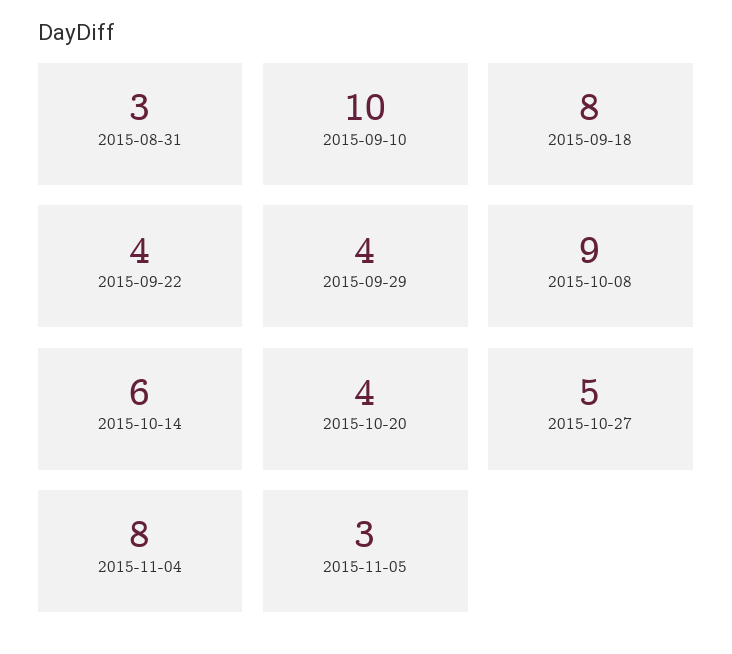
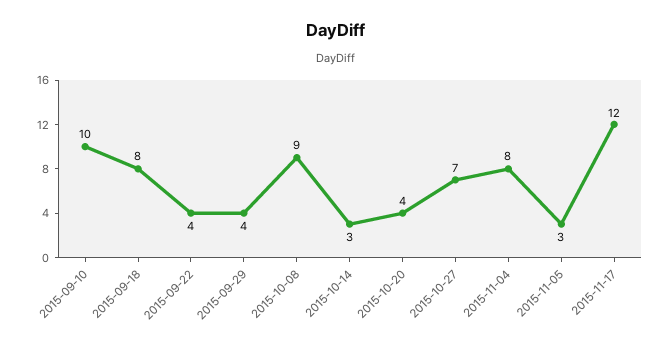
2015-08-31: 3 -> none
2015-10-14: 6 -> 3
2015-10-27: 5 -> 7
2015-11-17: none -> 12

